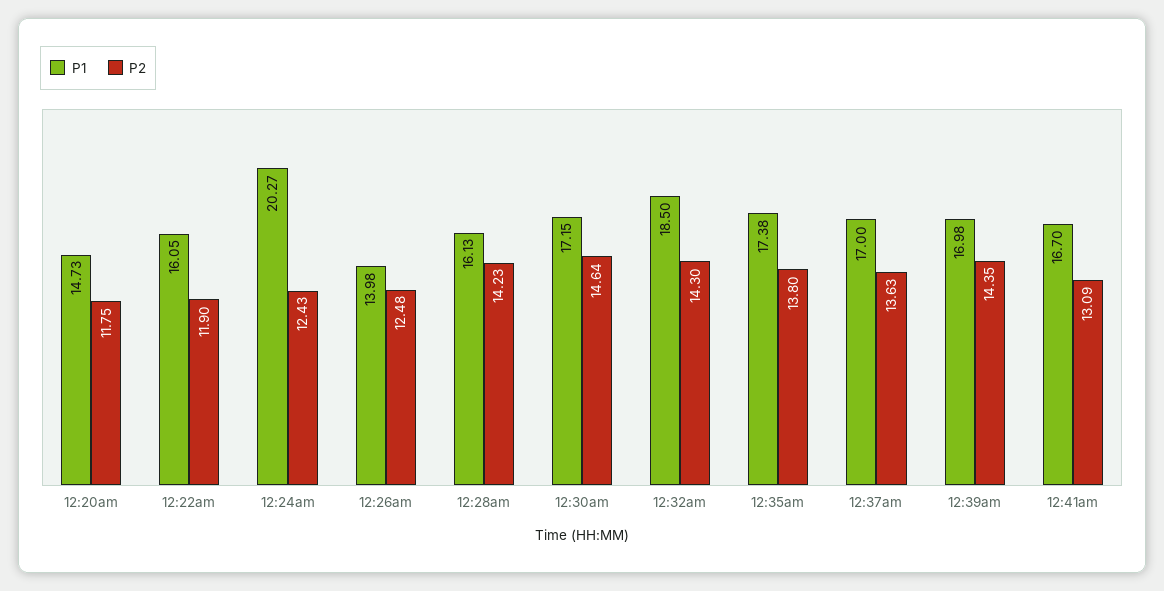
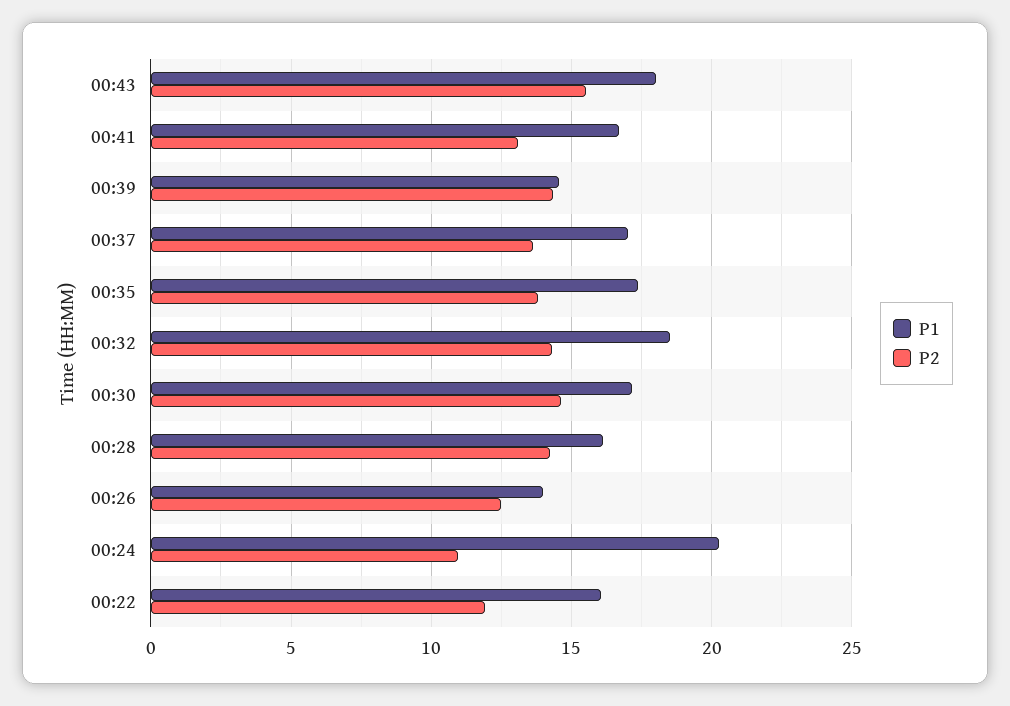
P1, 12:20am: 14.73 -> none
P2, 12:20am: 11.75 -> none
P2, 12:24am: 12.43 -> 11
P1, 12:39am: 16.98 -> 14.5
P1, 00:43: none -> 18
P2, 00:43: none -> 15.5

